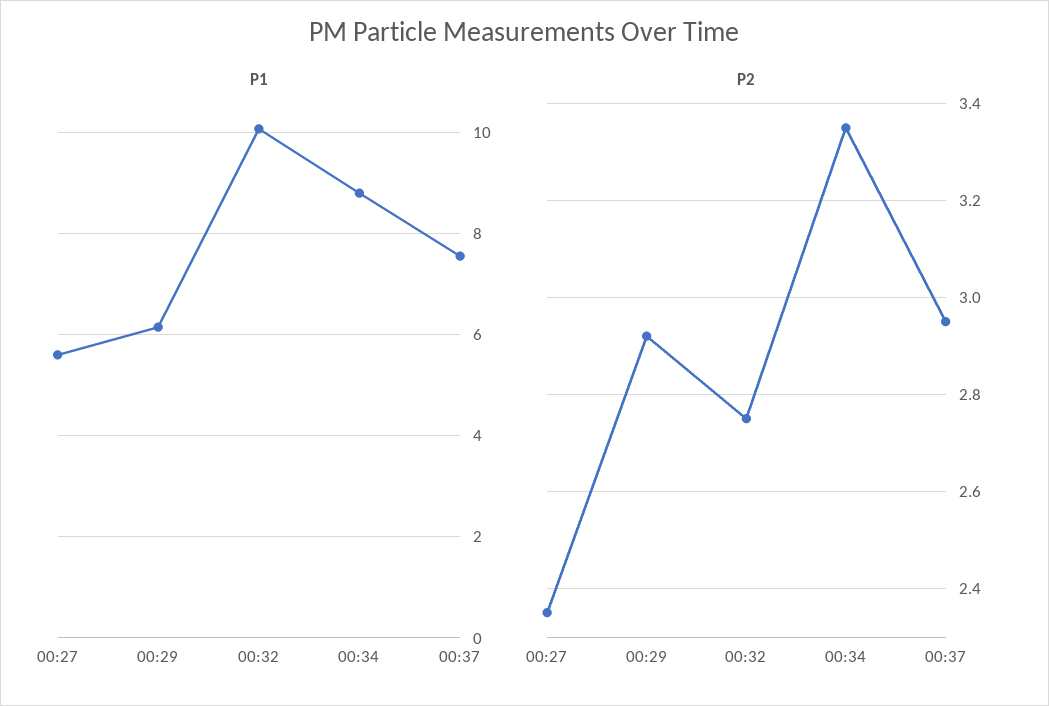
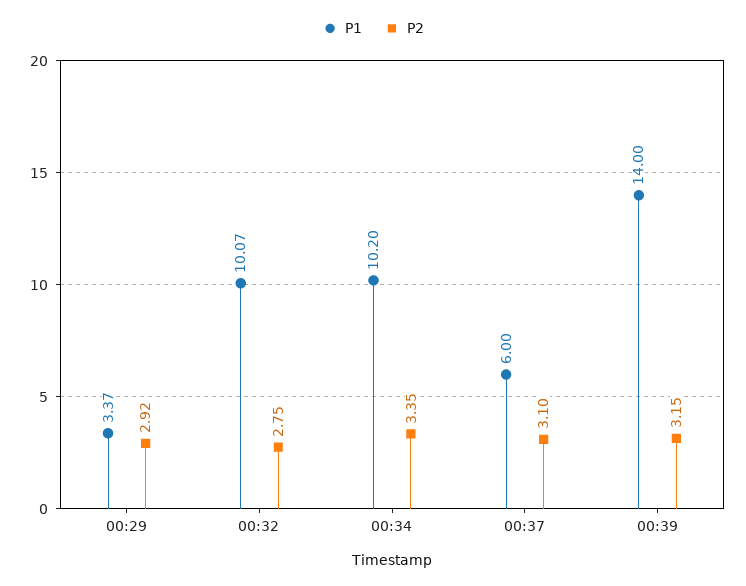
P1, 00:27: 5.6 -> none
P1, 00:29: 6.2 -> 3.37
P1, 00:34: 8.8 -> 10.2
P1, 00:37: 7.6 -> 6
P2, 00:27: 2.35 -> none
P2, 00:37: 2.95 -> 3.1
P1, 00:39: none -> 14
P2, 00:39: none -> 3.15

